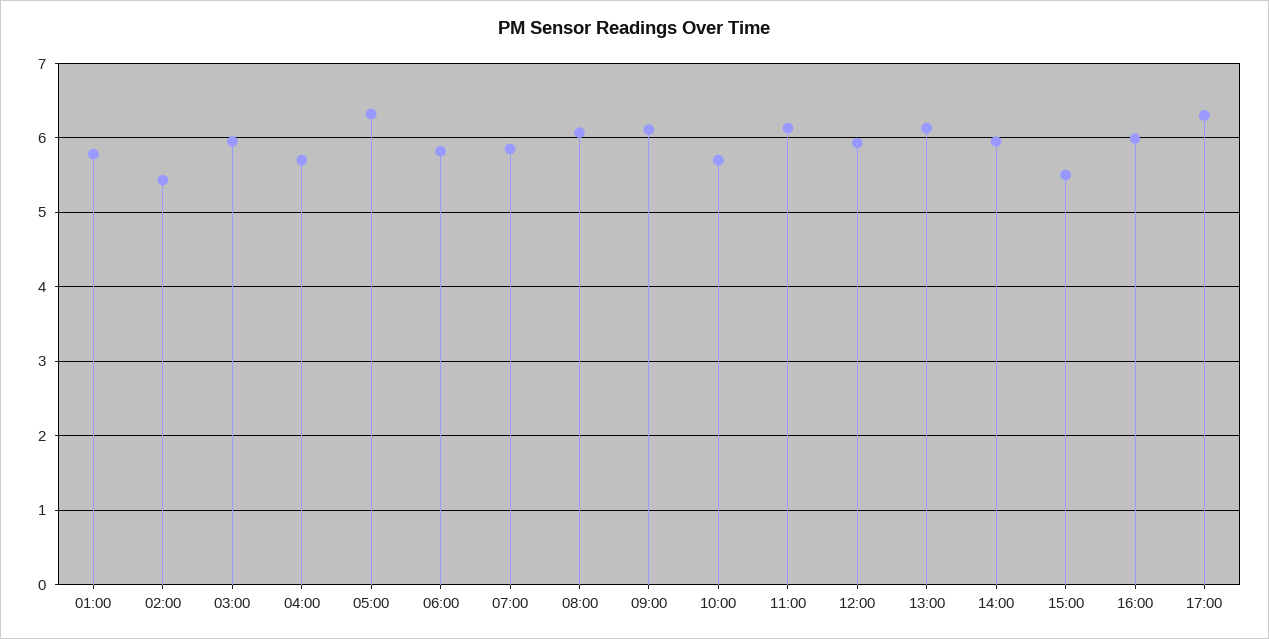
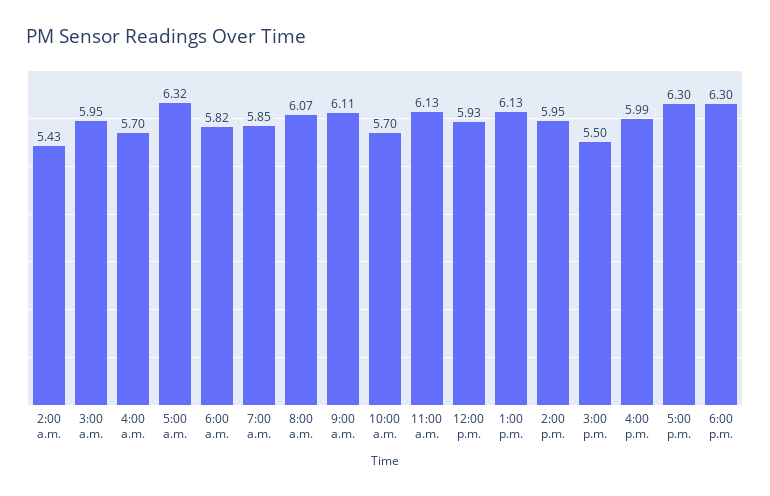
01:00: 5.8 -> none
6:00 p.m.: none -> 6.3

